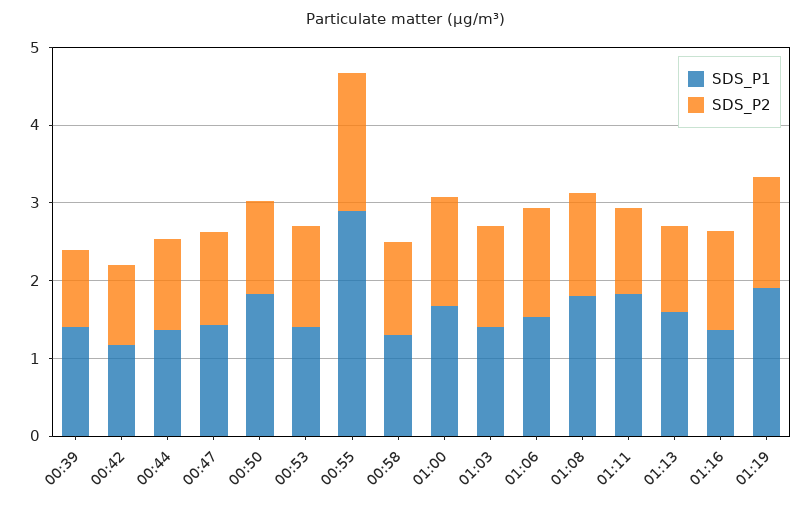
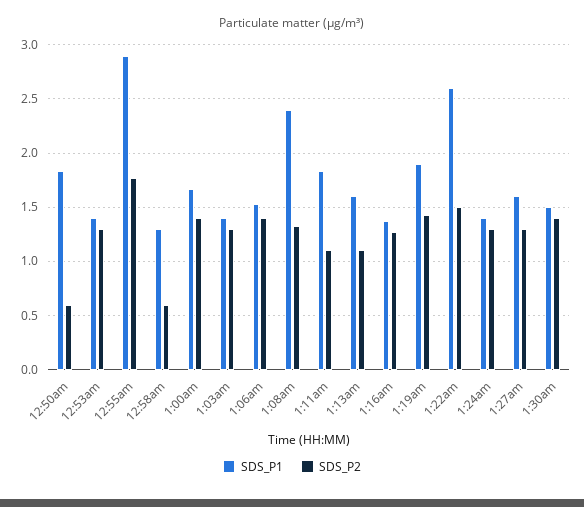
SDS_P1, 00:39: 1.4 -> none
SDS_P2, 00:39: 1 -> none
SDS_P1, 00:42: 1.2 -> none
SDS_P2, 00:42: 1 -> none
SDS_P1, 00:44: 1.4 -> none
SDS_P2, 00:44: 1.2 -> none
SDS_P1, 00:47: 1.4 -> none
SDS_P2, 00:47: 1.2 -> none
SDS_P2, 00:50: 1.2 -> 0.6
SDS_P2, 00:58: 1.2 -> 0.6
SDS_P1, 01:08: 1.8 -> 2.4
SDS_P1, 1:22am: none -> 2.6
SDS_P2, 1:22am: none -> 1.5
SDS_P1, 1:24am: none -> 1.4
SDS_P2, 1:24am: none -> 1.3
SDS_P1, 1:27am: none -> 1.6
SDS_P2, 1:27am: none -> 1.3
SDS_P1, 1:30am: none -> 1.5
SDS_P2, 1:30am: none -> 1.4

